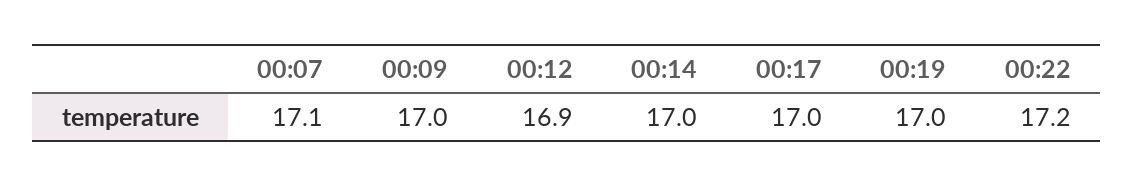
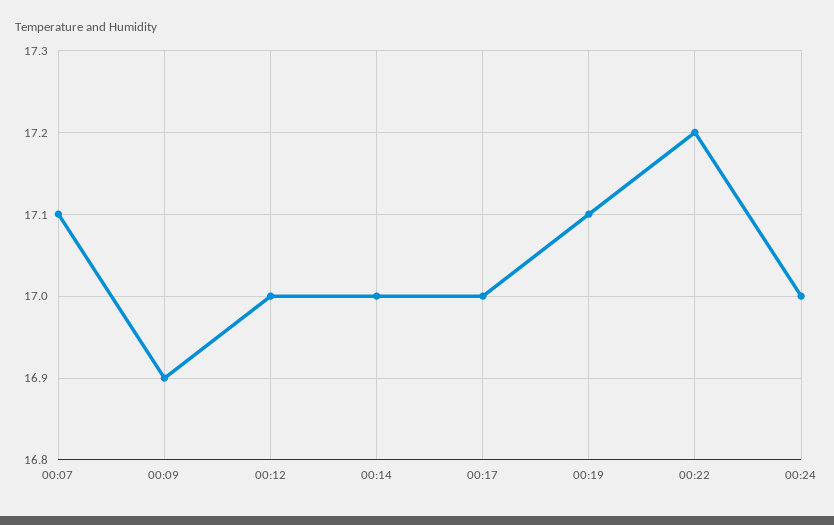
00:09: 17 -> 16.9
00:12: 16.9 -> 17
00:19: 17 -> 17.1
00:24: none -> 17

